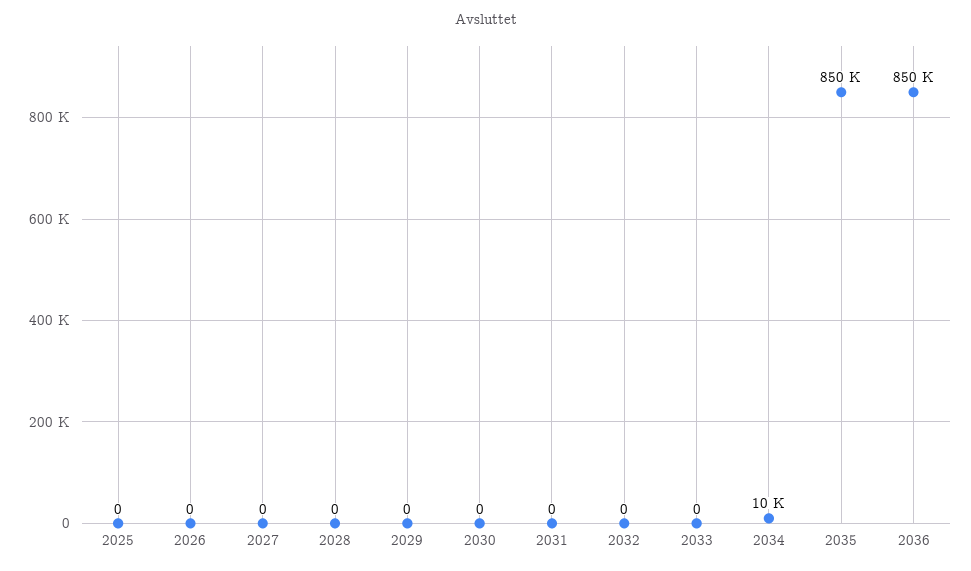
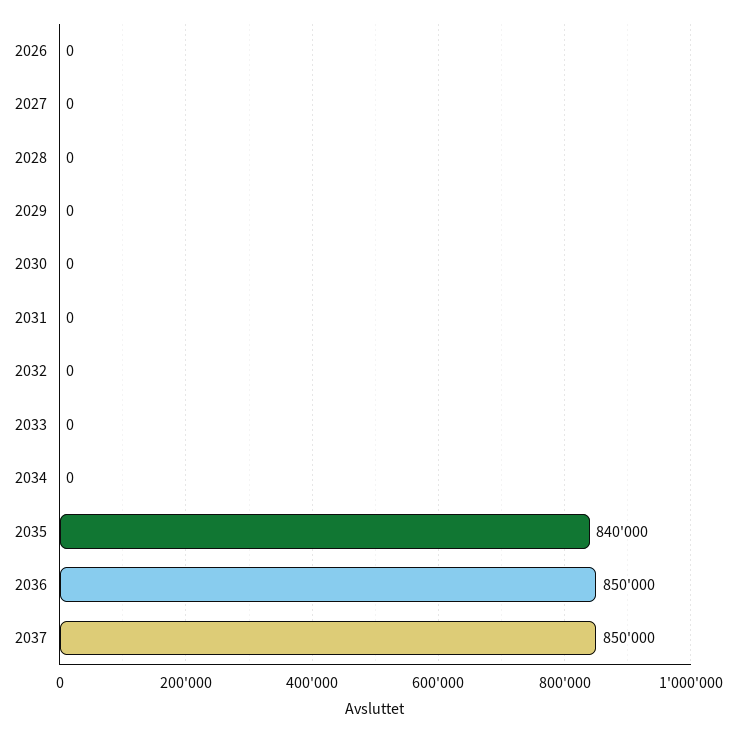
2025: 0 -> none
2034: 10000 -> 0
2035: 850000 -> 840000
2037: none -> 850000

